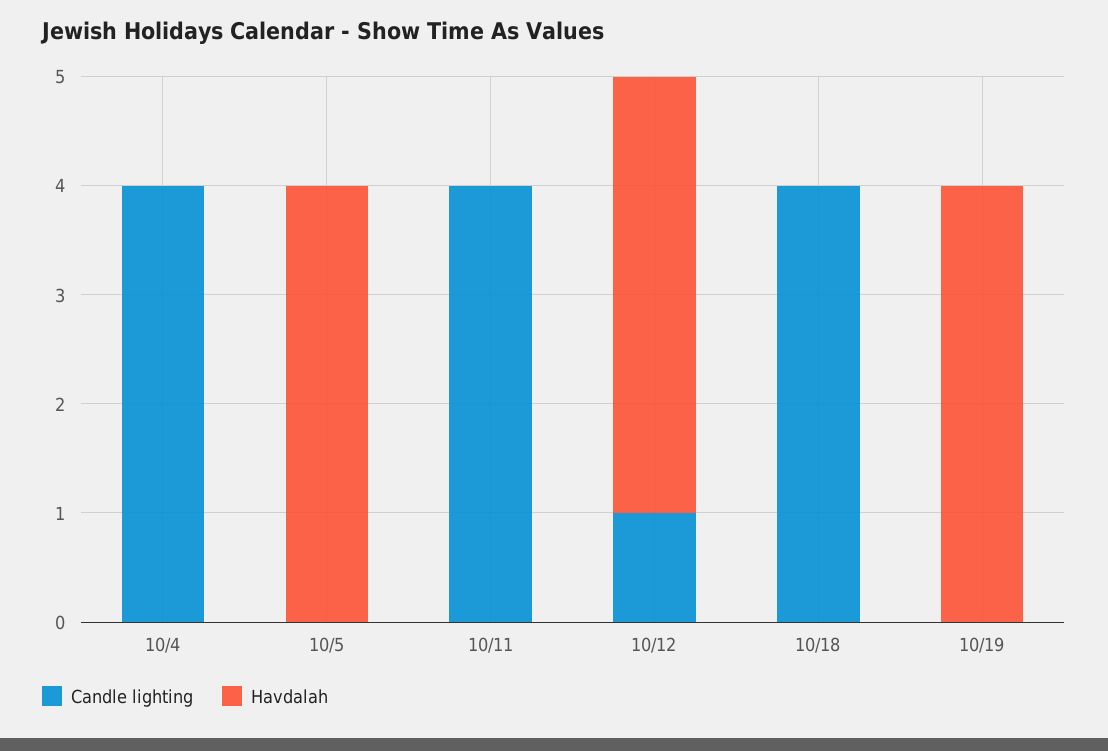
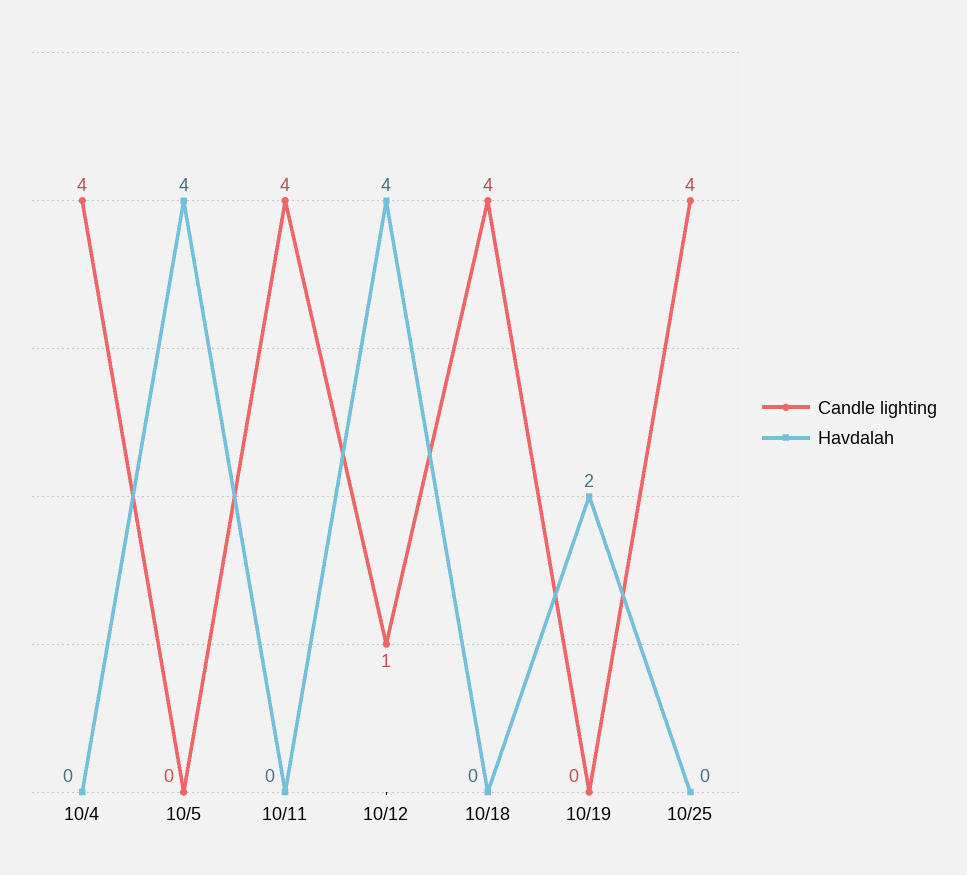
Havdalah, 10/19: 4 -> 2
Candle lighting, 10/25: none -> 4
Havdalah, 10/25: none -> 0

